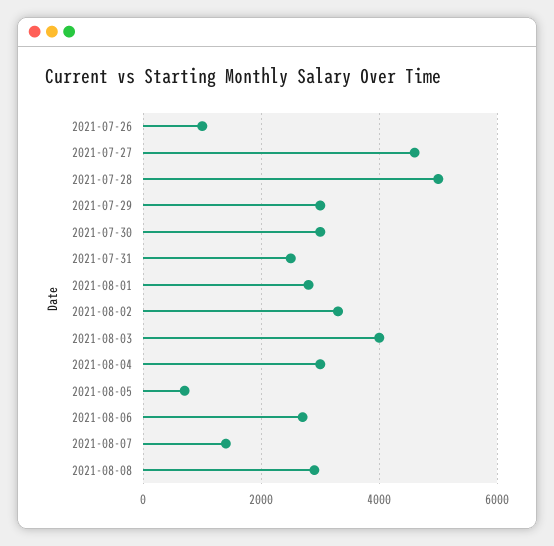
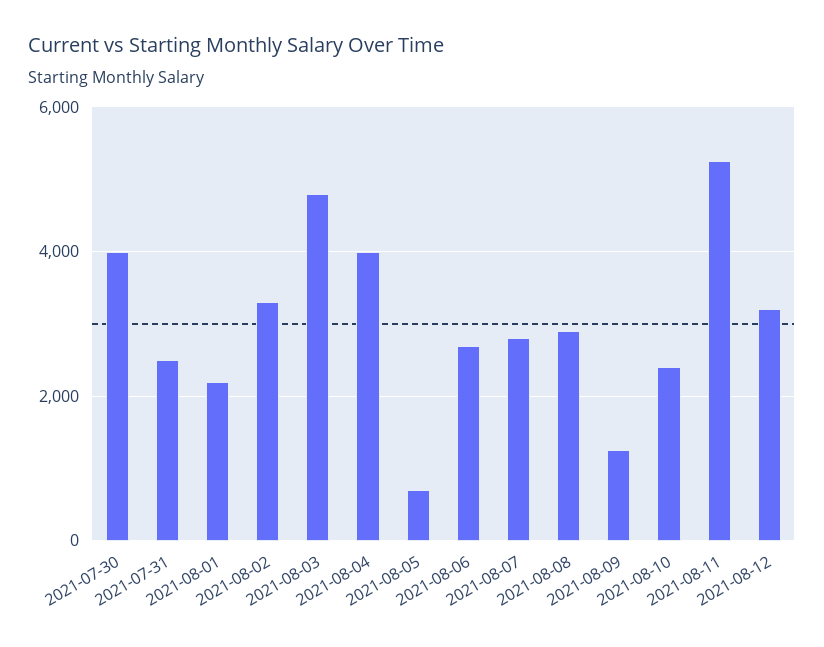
2021-07-26: 1000 -> none
2021-07-27: 4600 -> none
2021-07-28: 5000 -> none
2021-07-29: 3000 -> none
2021-07-30: 3000 -> 4000
2021-08-01: 2800 -> 2200
2021-08-03: 4000 -> 4800
2021-08-04: 3000 -> 4000
2021-08-07: 1400 -> 2800
2021-08-09: none -> 1200
2021-08-10: none -> 2400
2021-08-11: none -> 5200
2021-08-12: none -> 3200

